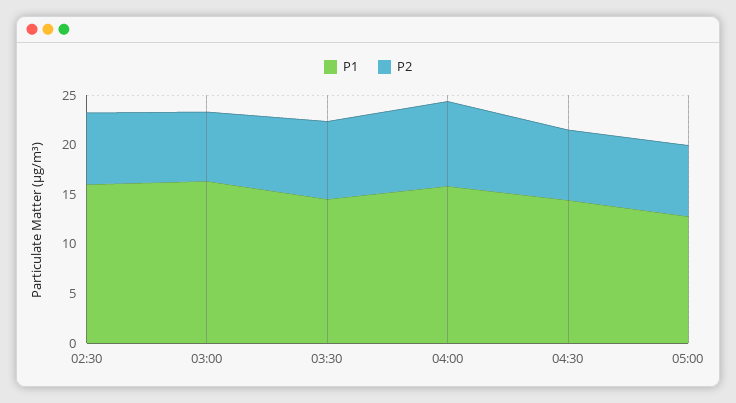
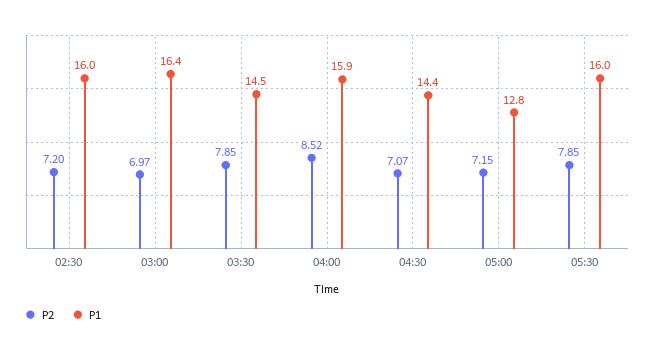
P2, 05:30: none -> 7.85
P1, 05:30: none -> 16

